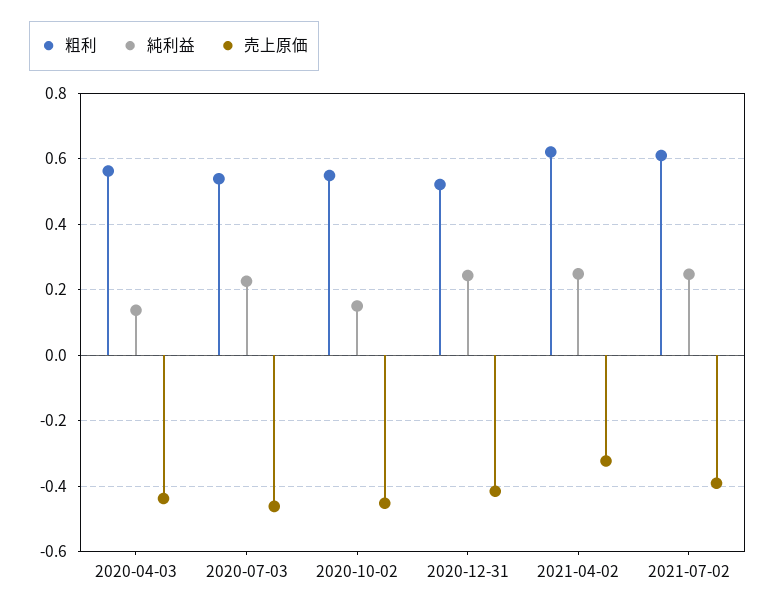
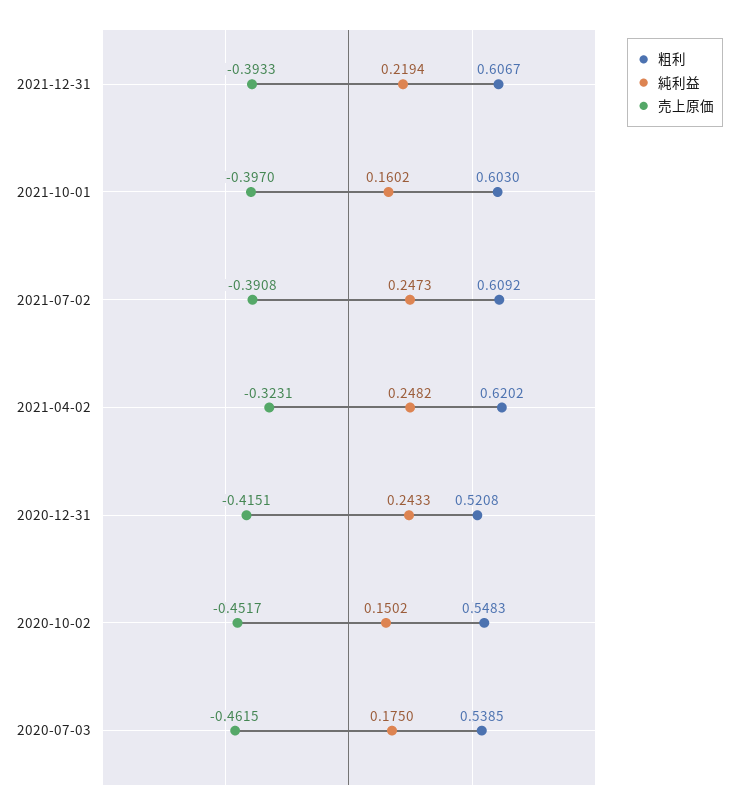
粗利, 2020-04-03: 0.56 -> none
純利益, 2020-04-03: 0.14 -> none
売上原価, 2020-04-03: -0.44 -> none
純利益, 2020-07-03: 0.22 -> 0.175
粗利, 2021-12-31: none -> 0.6067
純利益, 2021-12-31: none -> 0.2194
売上原価, 2021-12-31: none -> -0.3933
粗利, 2021-10-01: none -> 0.603
純利益, 2021-10-01: none -> 0.1602
売上原価, 2021-10-01: none -> -0.397

